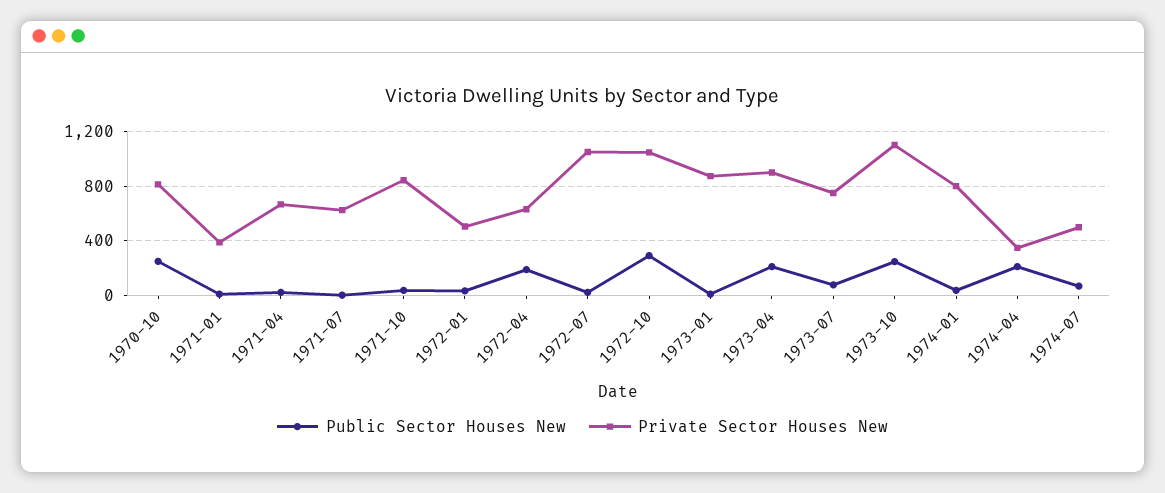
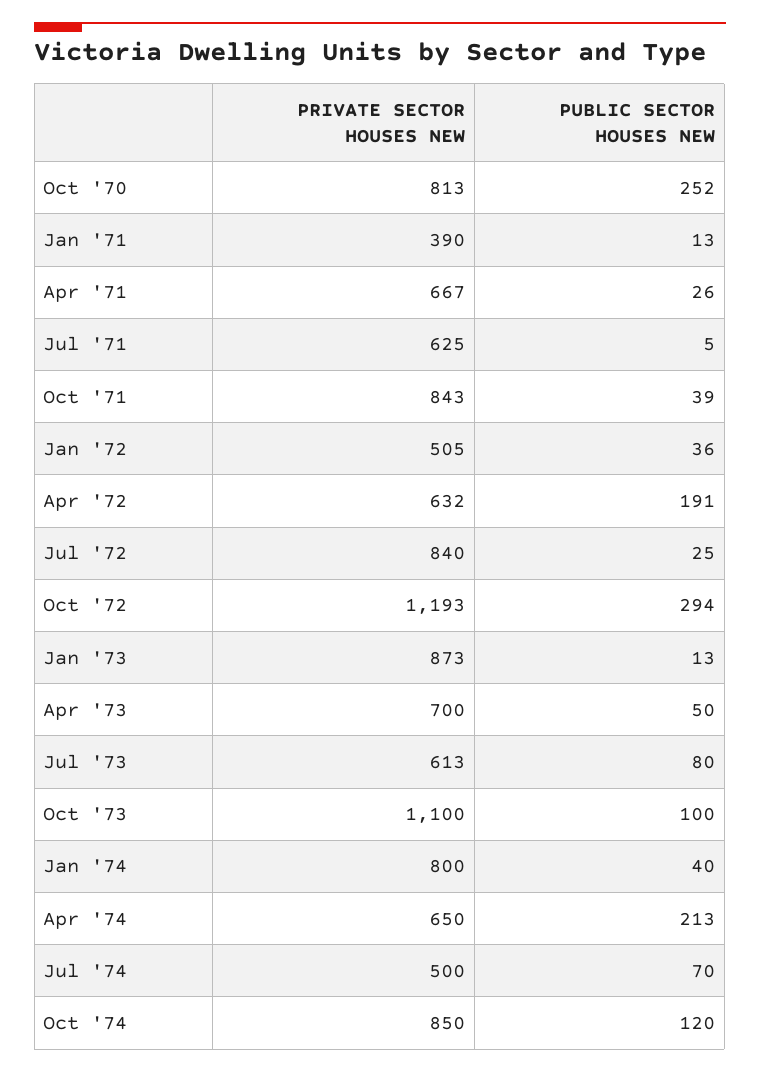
Private Sector Houses New, 1972-07: 1050 -> 840
Private Sector Houses New, 1972-10: 1050 -> 1193
Public Sector Houses New, 1973-04: 200 -> 50
Private Sector Houses New, 1973-04: 900 -> 700
Private Sector Houses New, 1973-07: 750 -> 613
Public Sector Houses New, 1973-10: 250 -> 100
Private Sector Houses New, 1974-04: 350 -> 650
Private Sector Houses New, Oct '74: none -> 850
Public Sector Houses New, Oct '74: none -> 120

